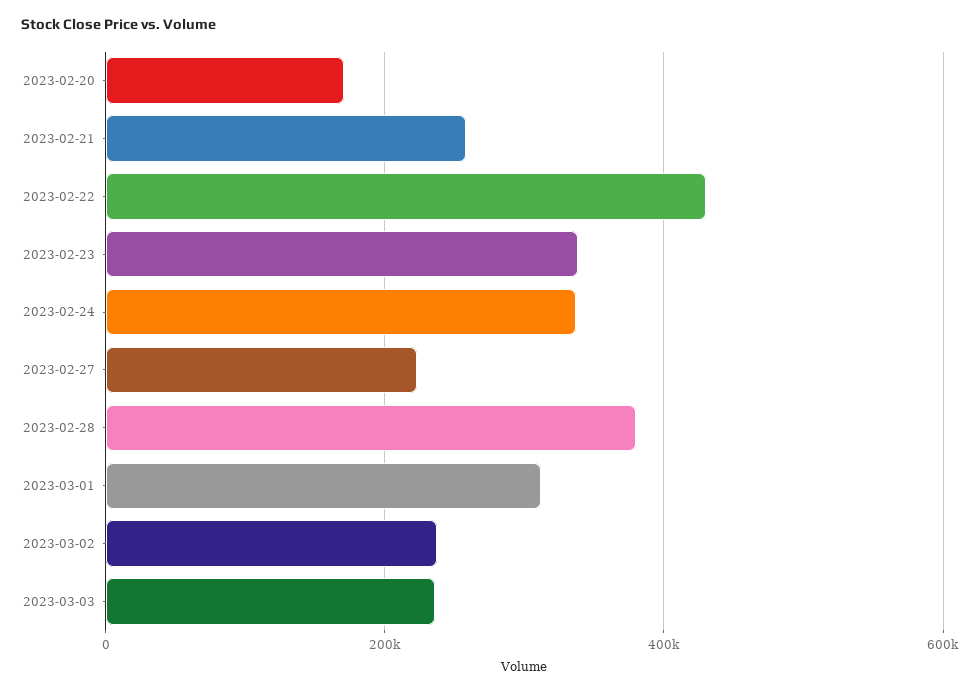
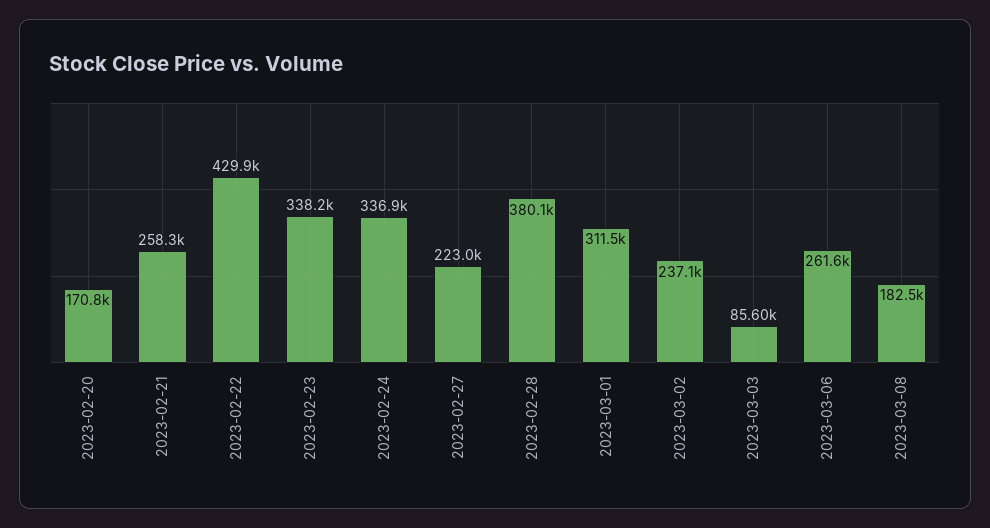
2023-03-03: 240000 -> 85600
2023-03-06: none -> 261600
2023-03-08: none -> 182500

